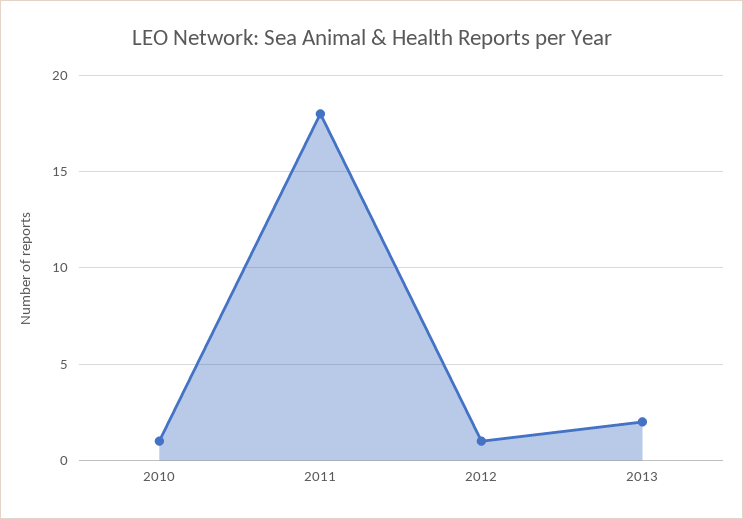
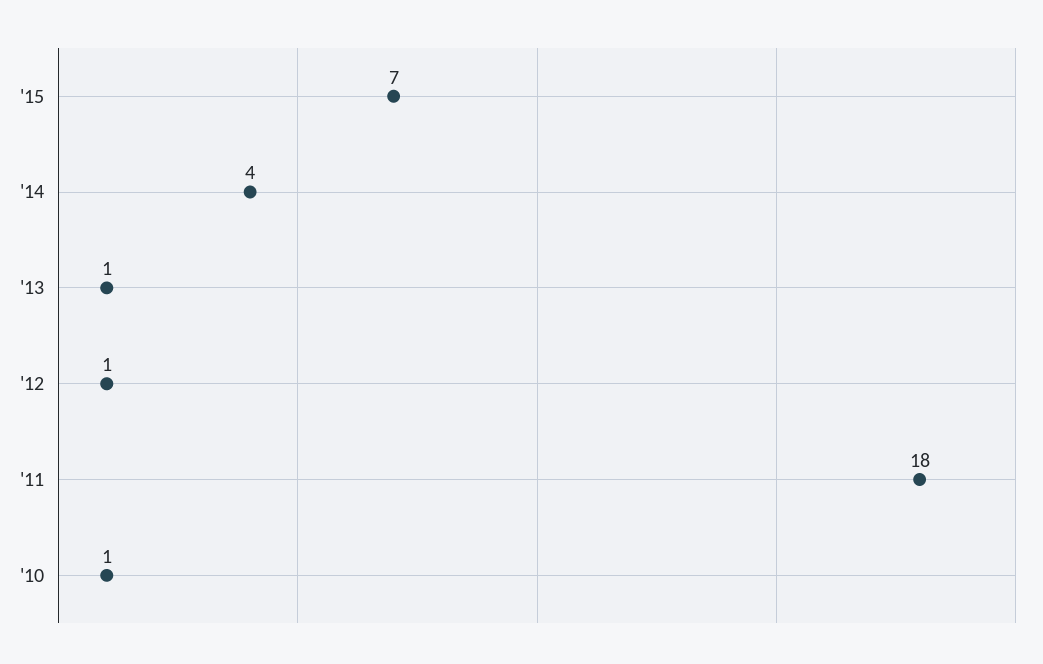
2013: 2 -> 1
'15: none -> 7
'14: none -> 4

